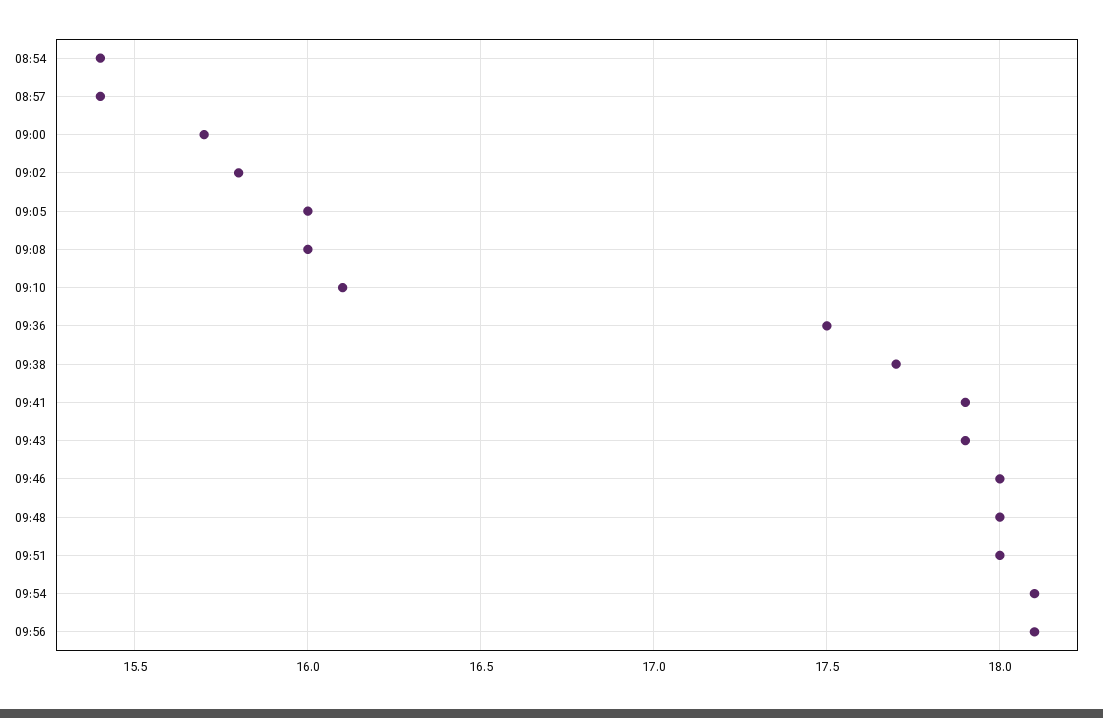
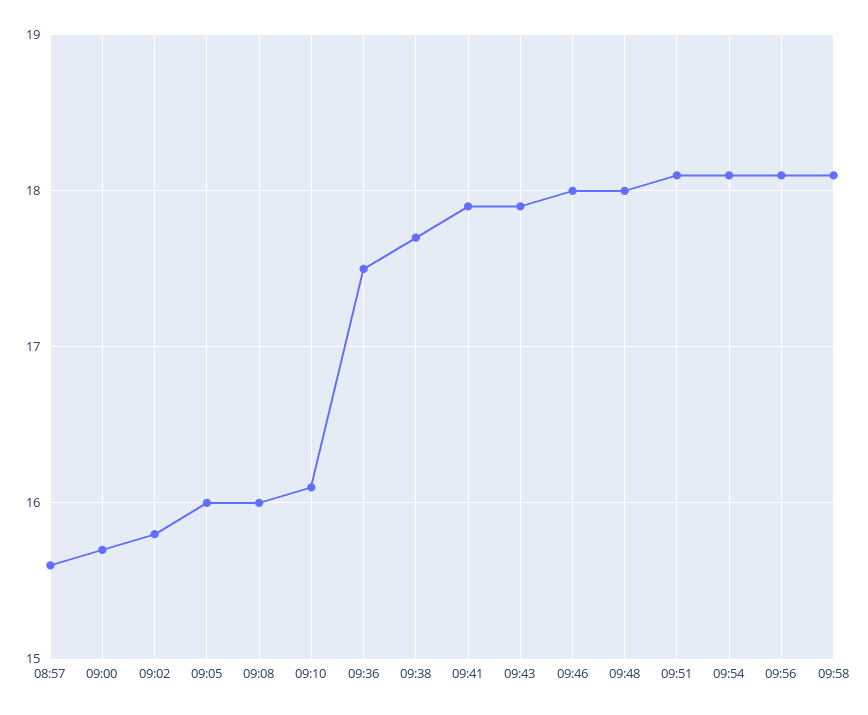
08:54: 15.4 -> none
08:57: 15.4 -> 15.6
09:51: 18 -> 18.1
09:58: none -> 18.1

